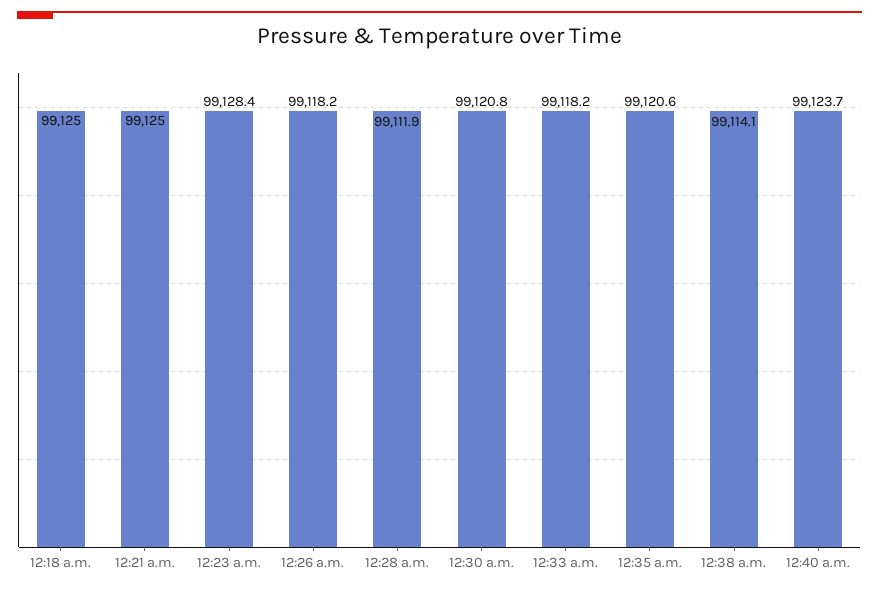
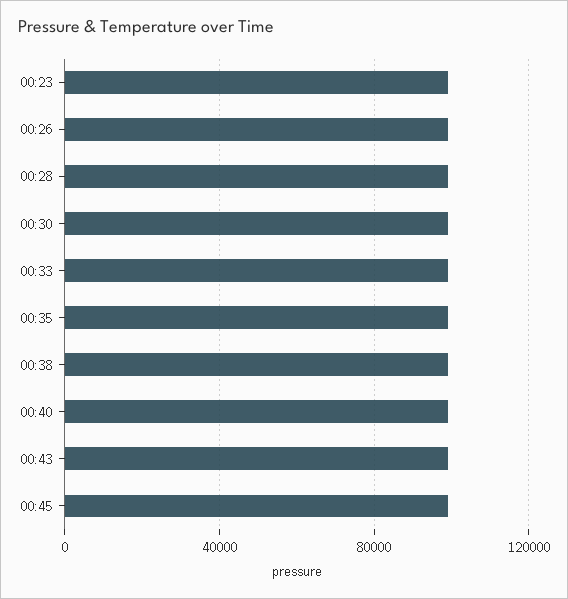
12:18 a.m.: 99125 -> none
12:21 a.m.: 99125 -> none
00:43: none -> 100000
00:45: none -> 100000

